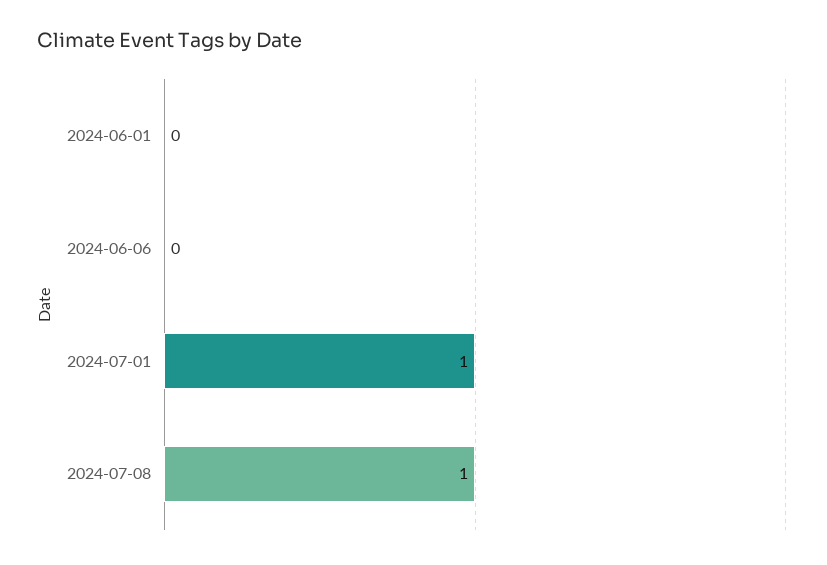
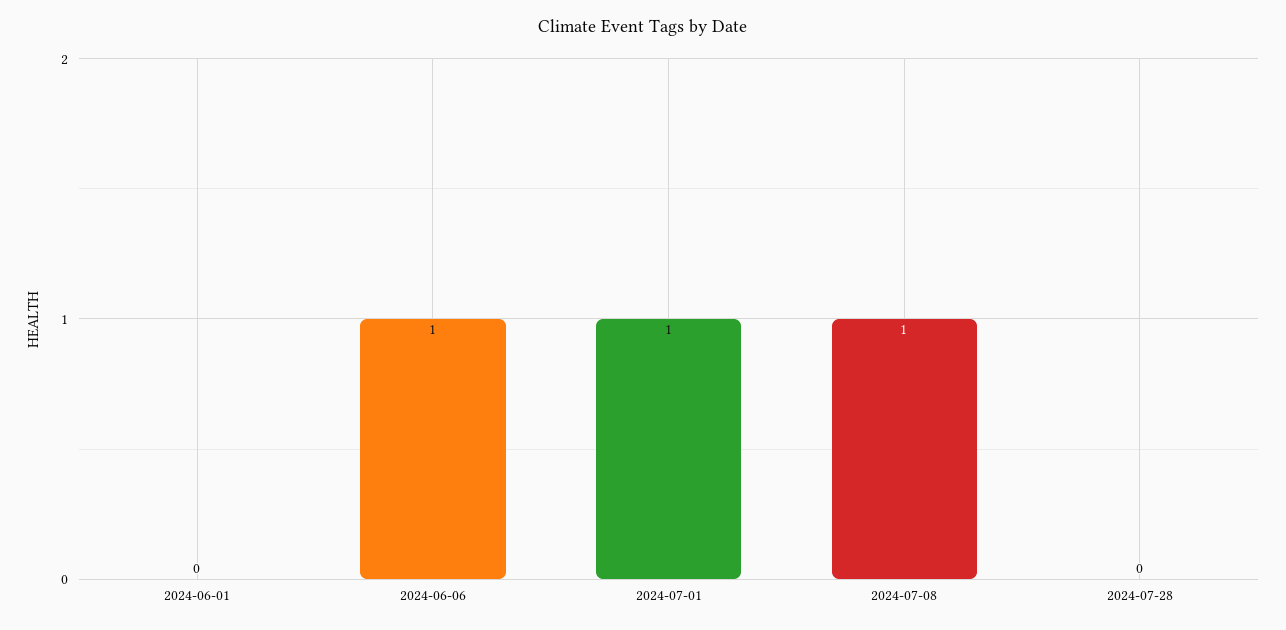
2024-06-06: 0 -> 1
2024-07-28: none -> 0

